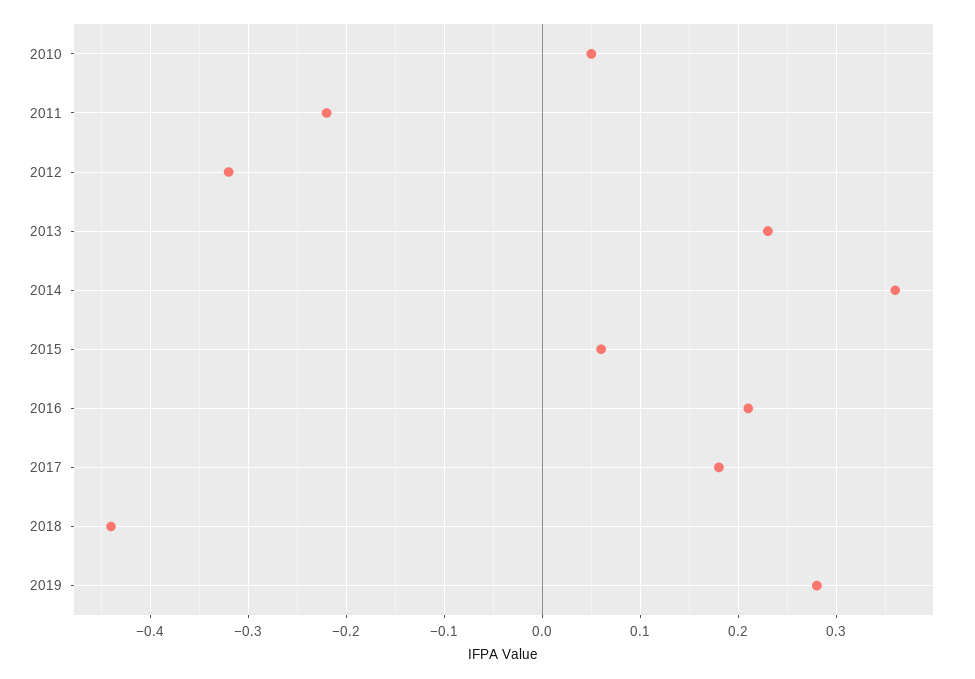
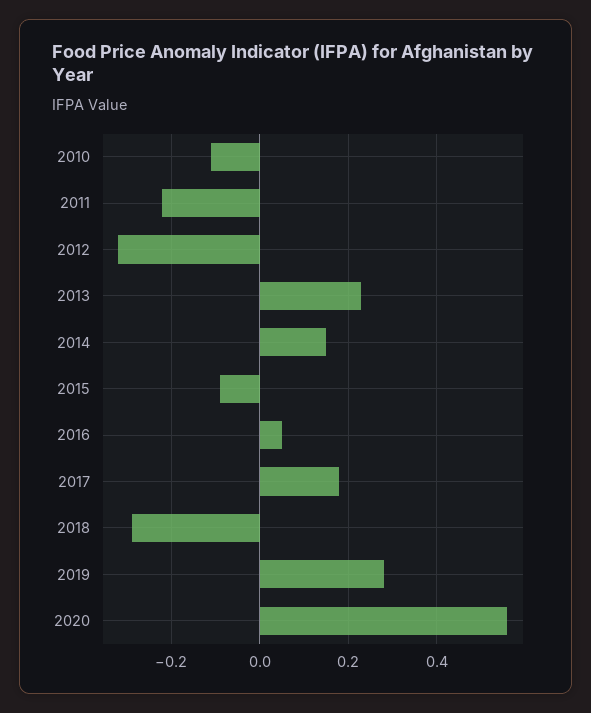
2010: 0.05 -> -0.1
2014: 0.36 -> 0.15
2015: 0.06 -> -0.1
2016: 0.21 -> 0.05
2018: -0.44 -> -0.3
2020: none -> 0.55

